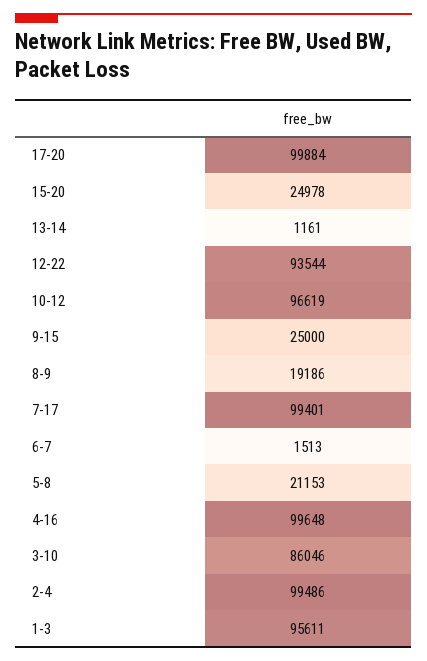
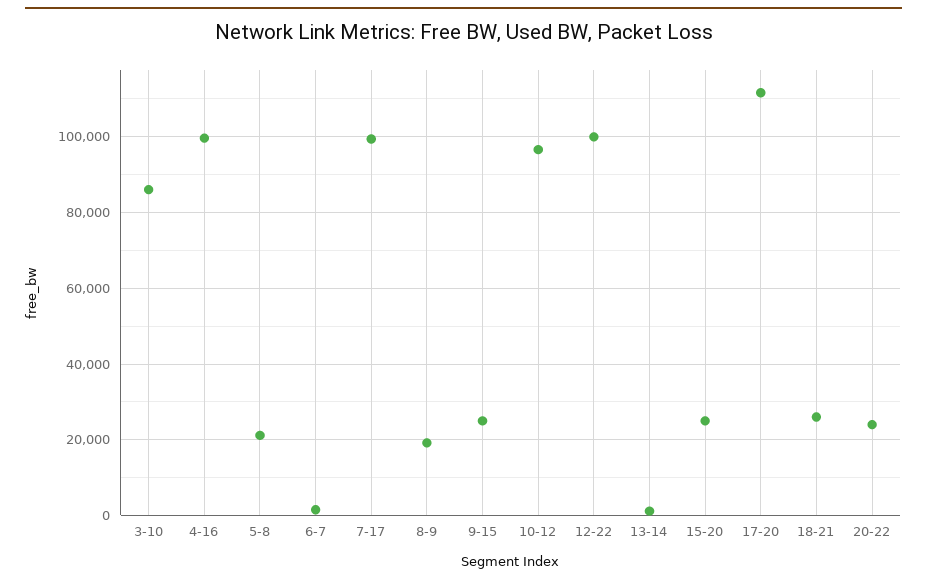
17-20: 99884 -> 112000
12-22: 93544 -> 100000
2-4: 99486 -> none
1-3: 95611 -> none
18-21: none -> 26000
20-22: none -> 24000

